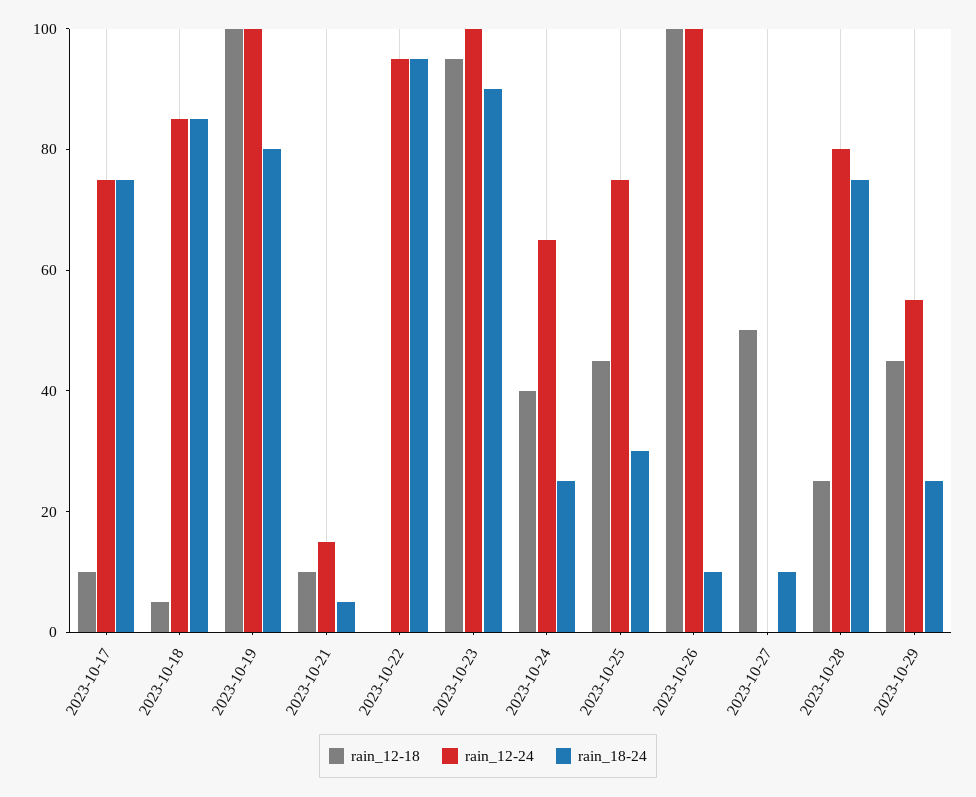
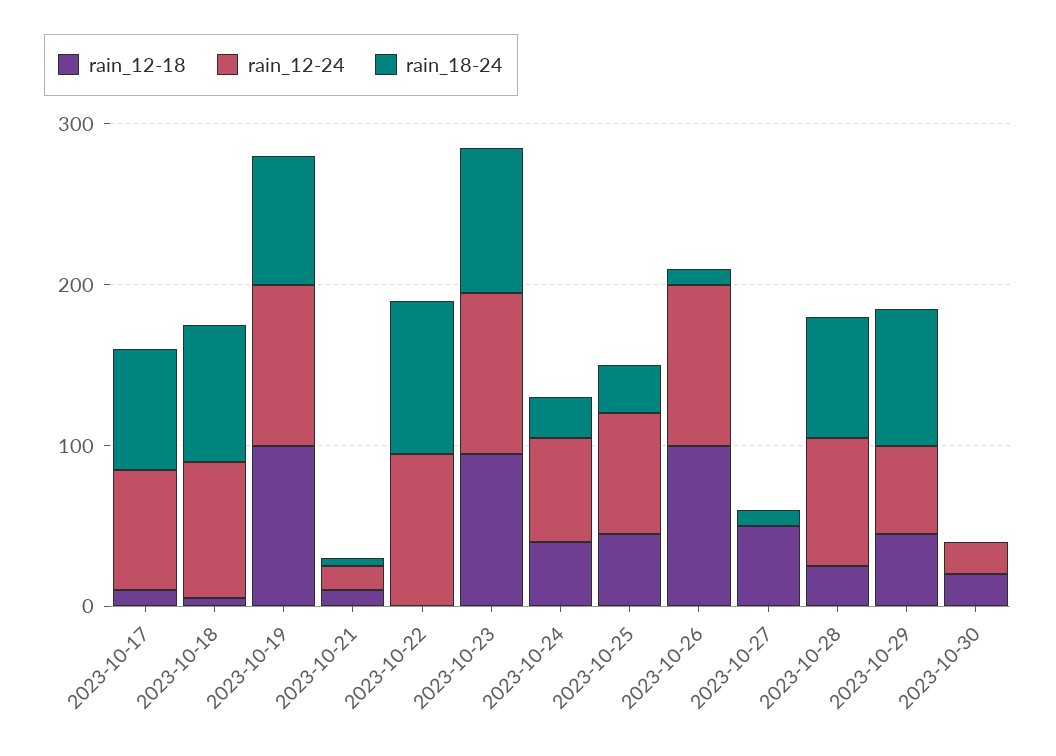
rain_18-24, 2023-10-29: 25 -> 80
rain_12-18, 2023-10-30: none -> 20
rain_12-24, 2023-10-30: none -> 20
rain_18-24, 2023-10-30: none -> 0

